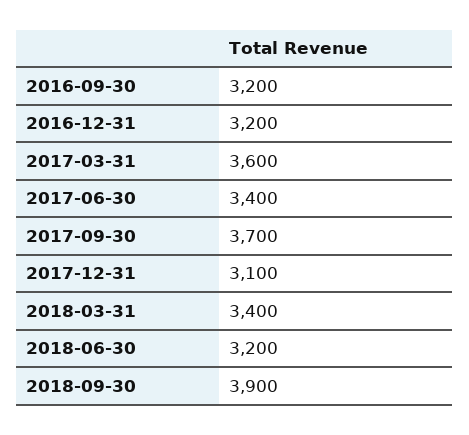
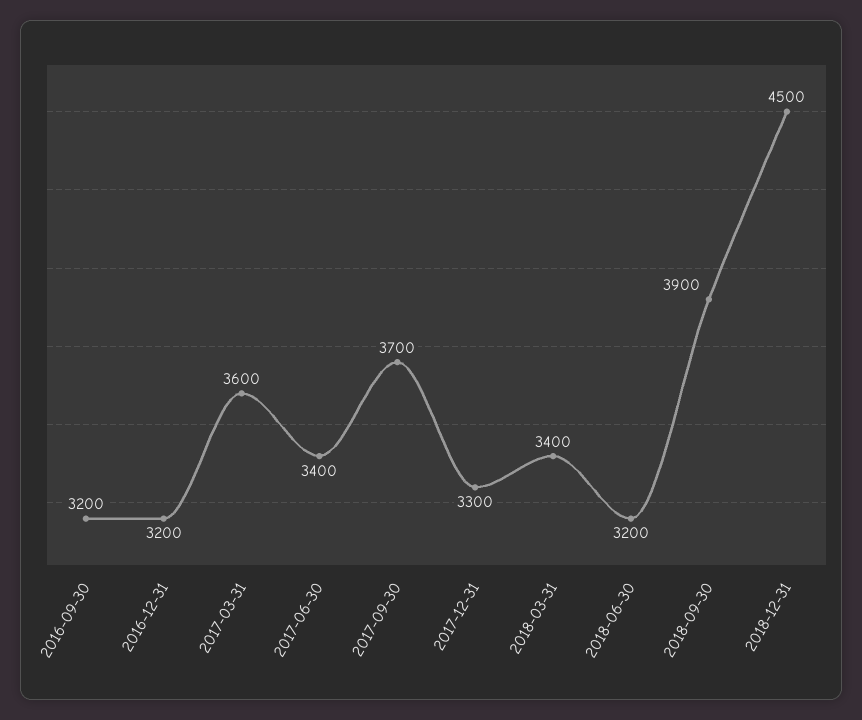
2017-12-31: 3100 -> 3300
2018-12-31: none -> 4500

